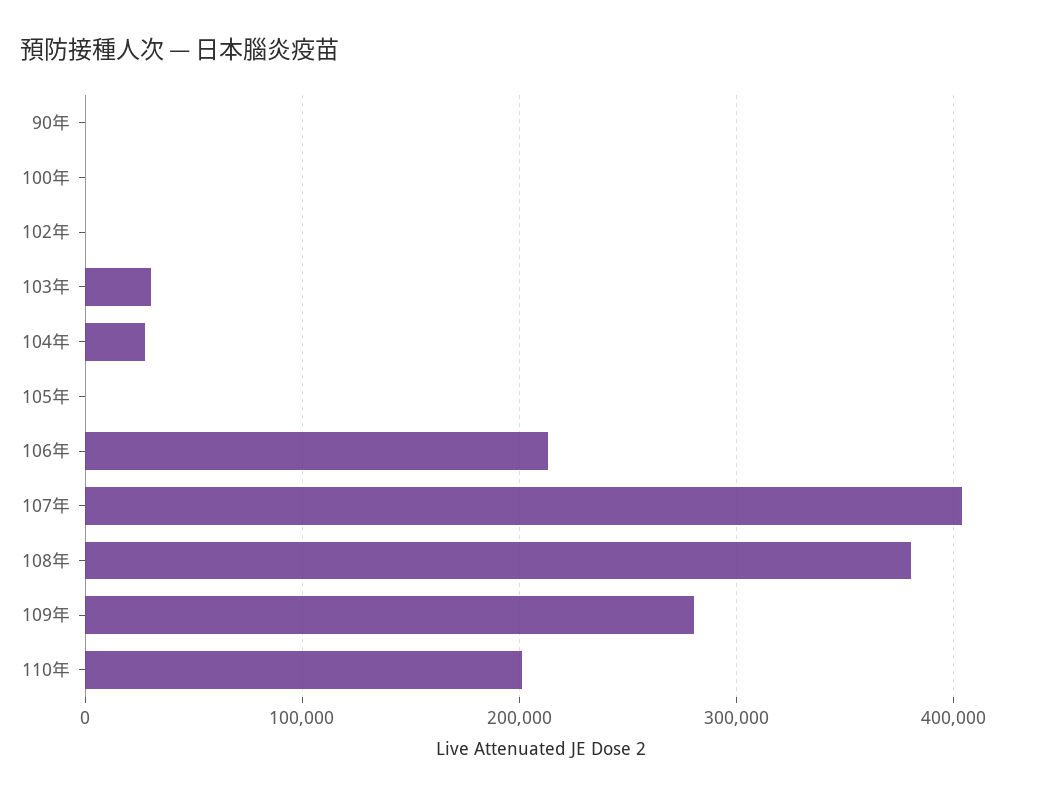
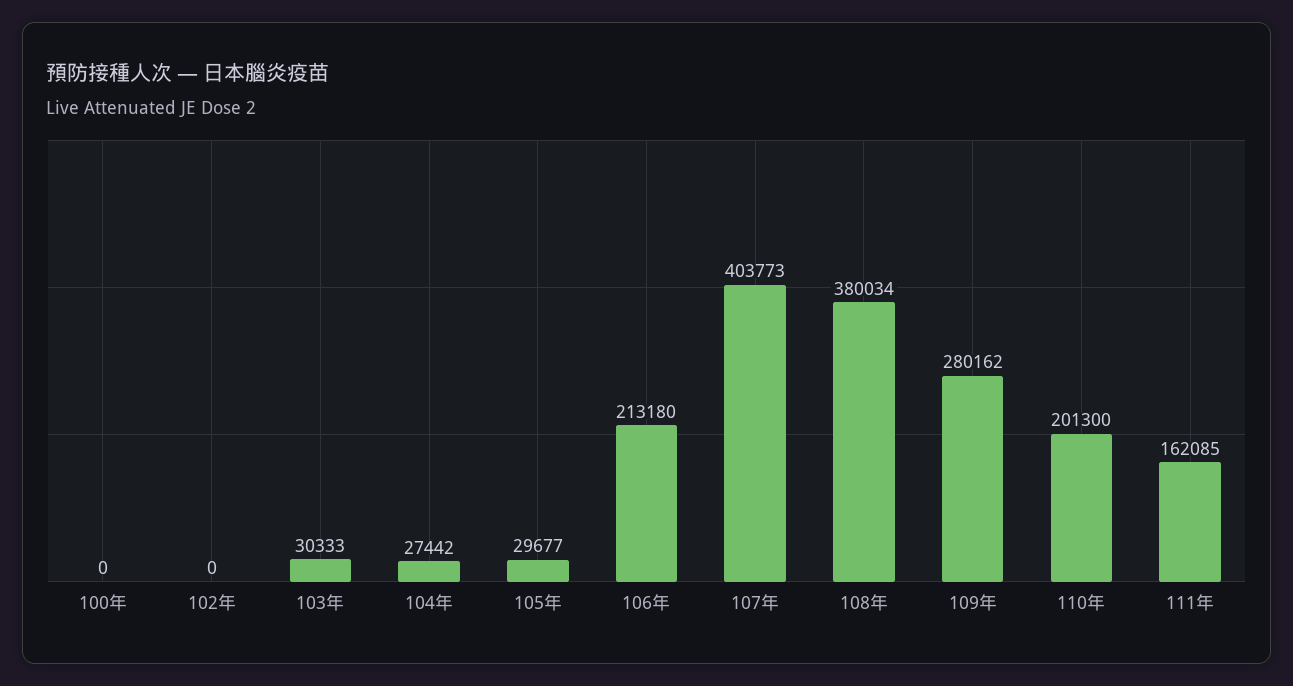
90年: 0 -> none
105年: 0 -> 29677
111年: none -> 162085

